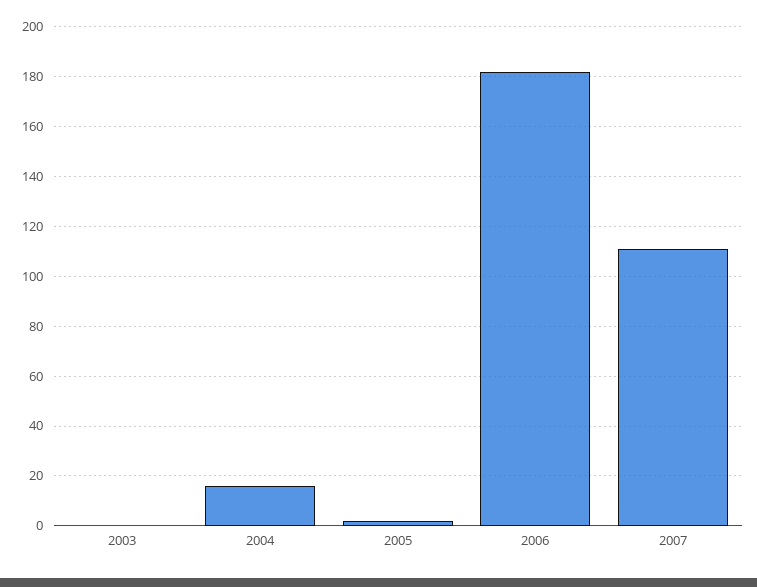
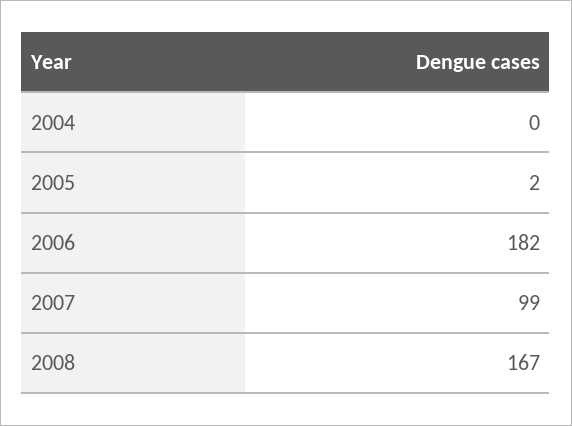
2003: 0 -> none
2004: 15 -> 0
2007: 110 -> 99
2008: none -> 167

